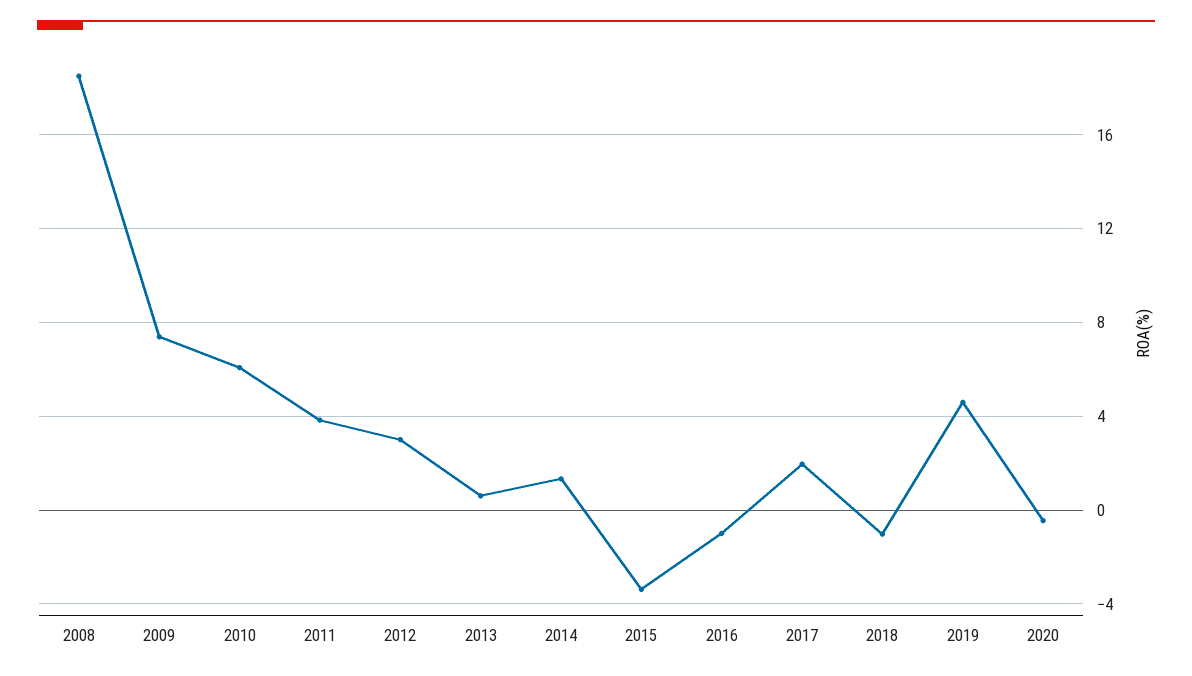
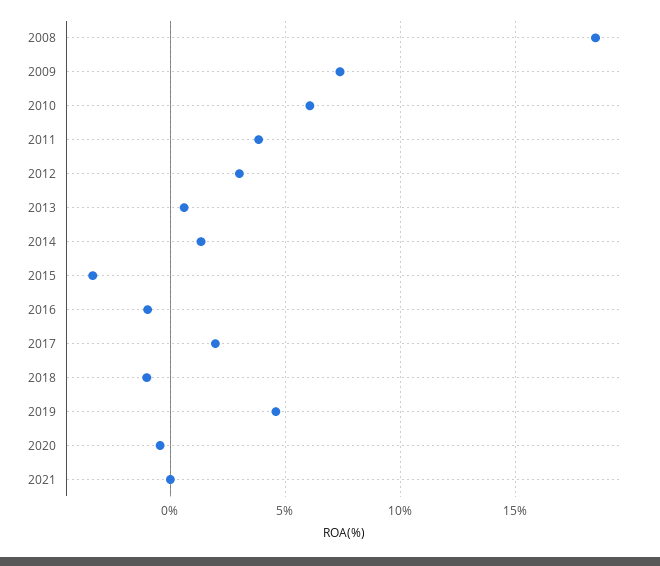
2021: none -> 0

